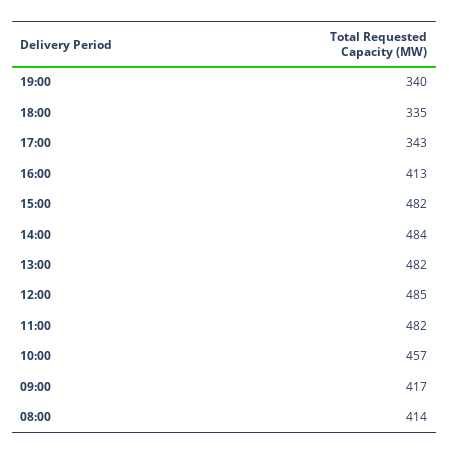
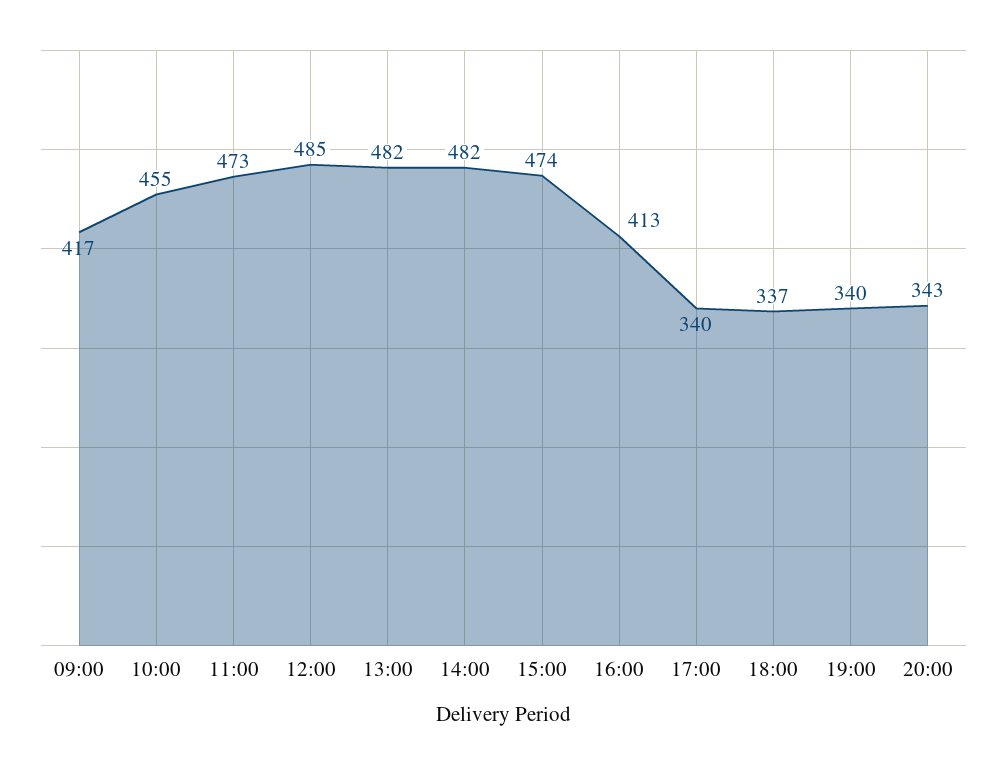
18:00: 335 -> 337
17:00: 343 -> 340
15:00: 482 -> 474
14:00: 484 -> 482
11:00: 482 -> 473
10:00: 457 -> 455
08:00: 414 -> none
20:00: none -> 343

